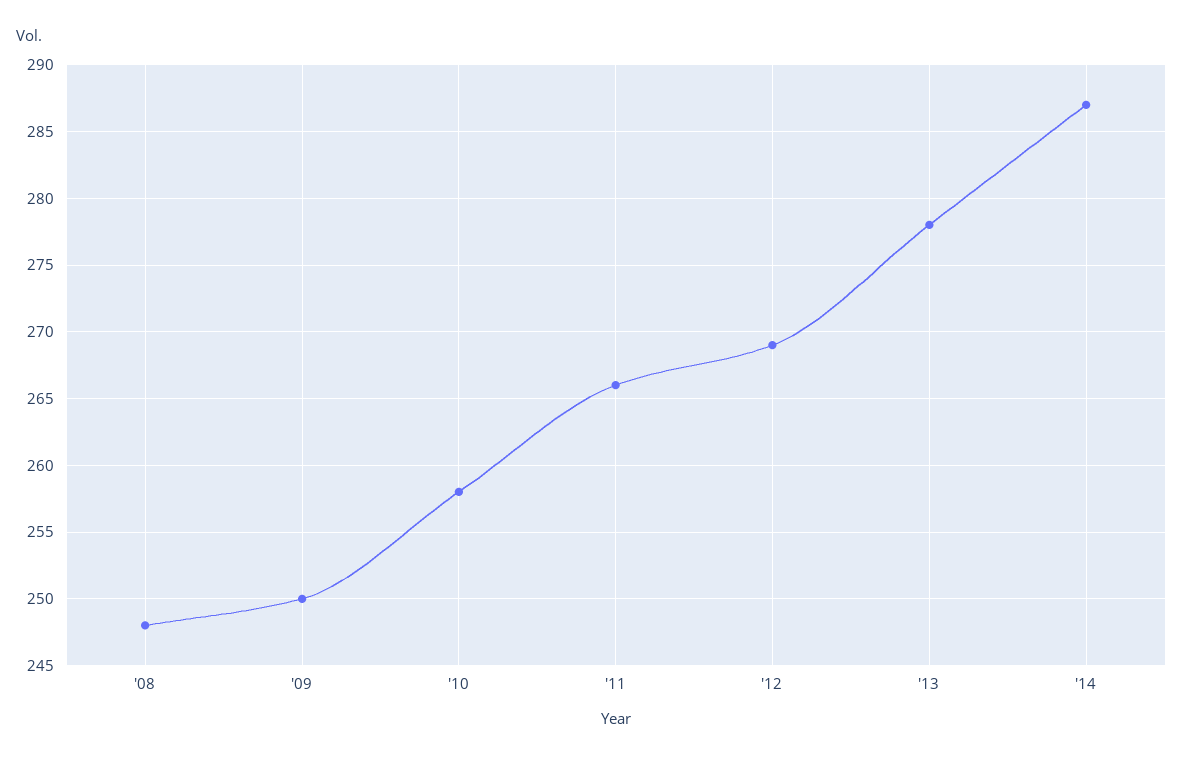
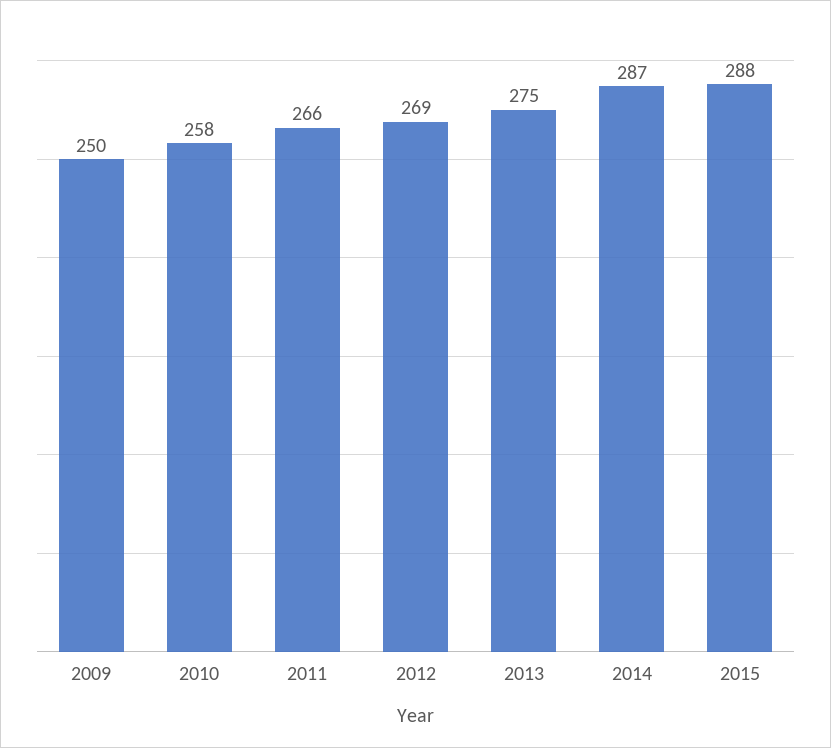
'08: 248 -> none
'13: 278 -> 275
2015: none -> 288

